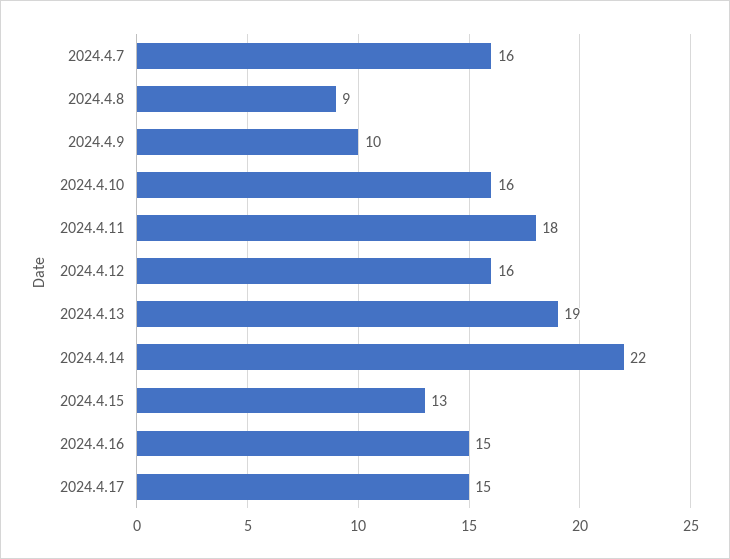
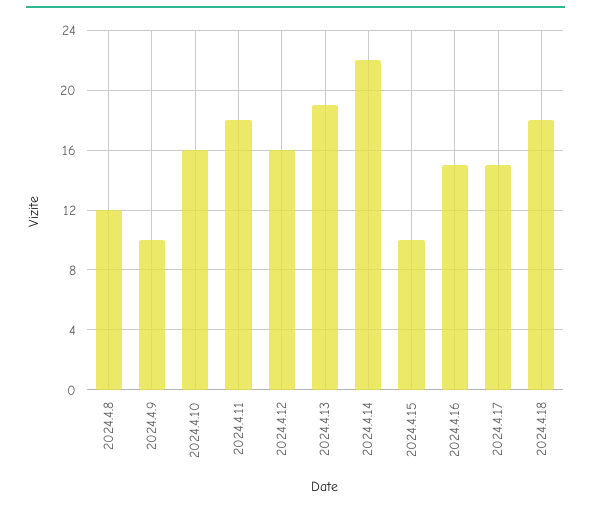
2024.4.7: 16 -> none
2024.4.8: 9 -> 12
2024.4.15: 13 -> 10
2024.4.18: none -> 18

